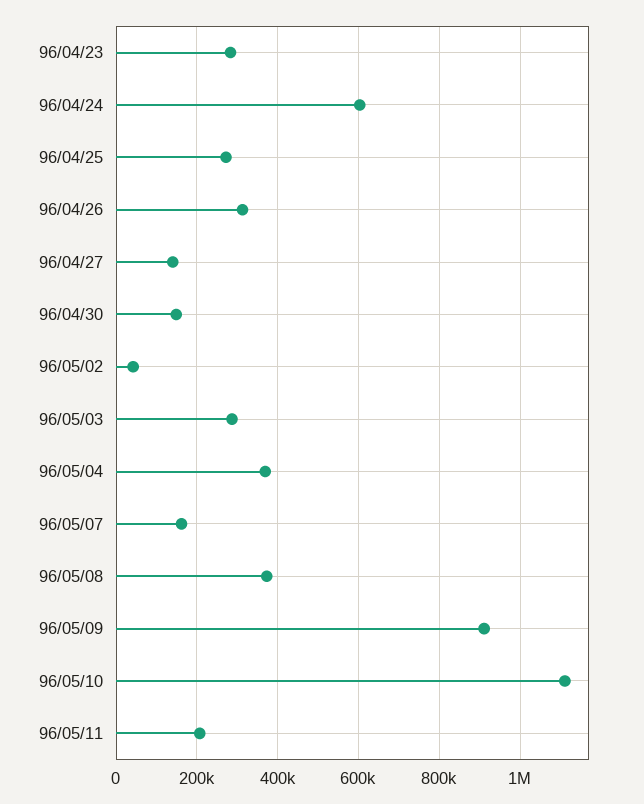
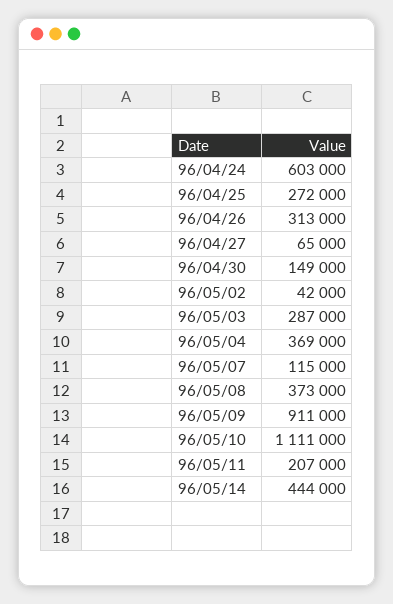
96/04/23: 280000 -> none
96/04/27: 140000 -> 65000
96/05/07: 160000 -> 115000
96/05/14: none -> 444000

